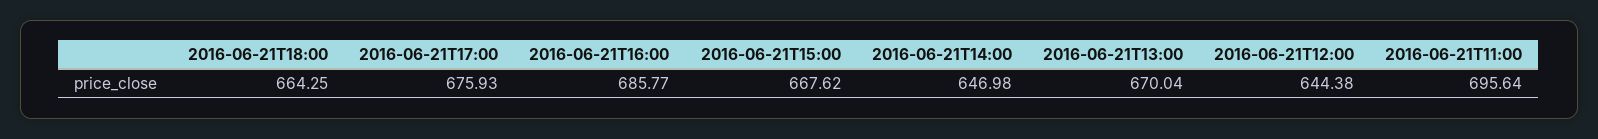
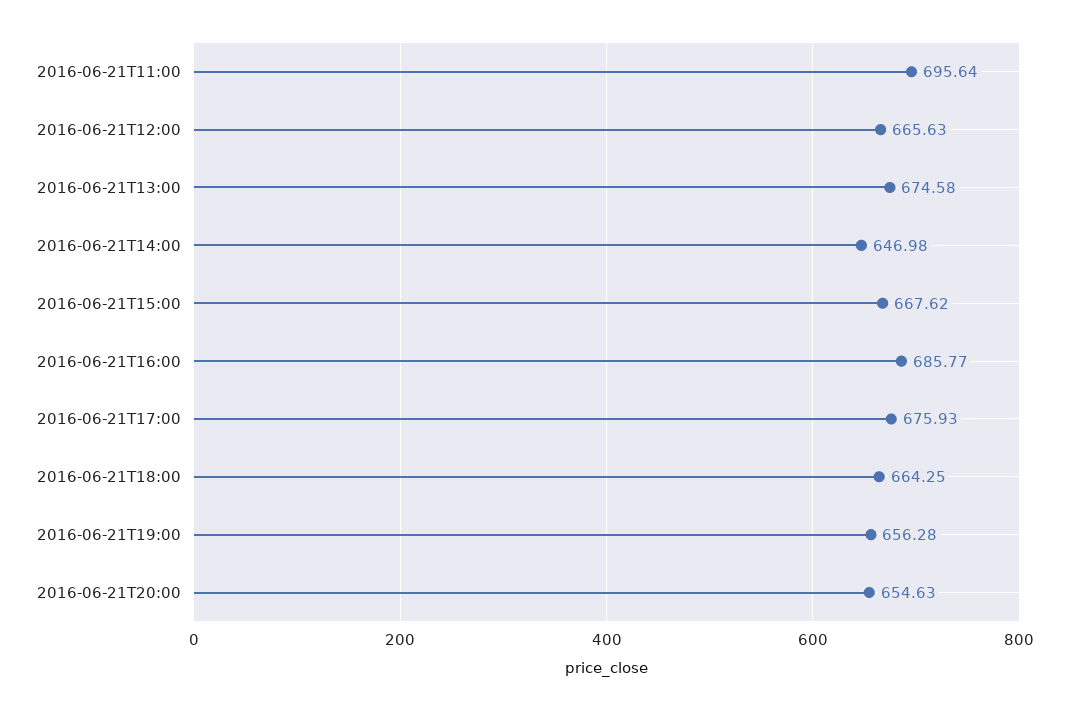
2016-06-21T13:00: 670.04 -> 674.58
2016-06-21T12:00: 644.38 -> 665.63
2016-06-21T19:00: none -> 656.28
2016-06-21T20:00: none -> 654.63

